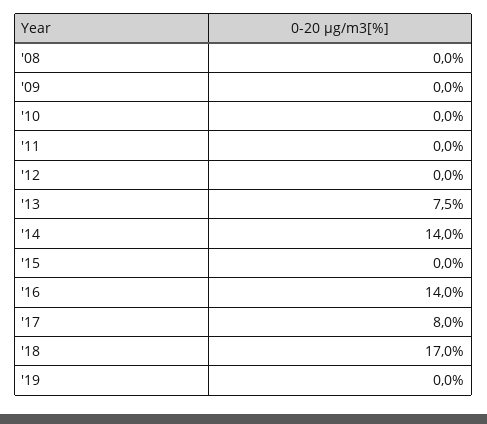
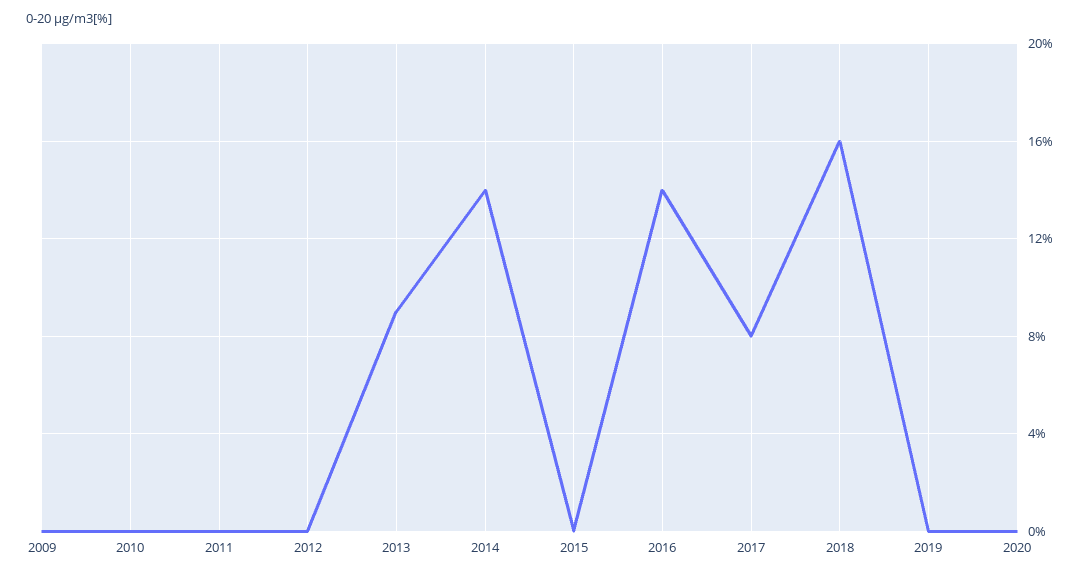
'08: 0 -> none
'13: 7.5 -> 9
'18: 17 -> 16
2020: none -> 0

